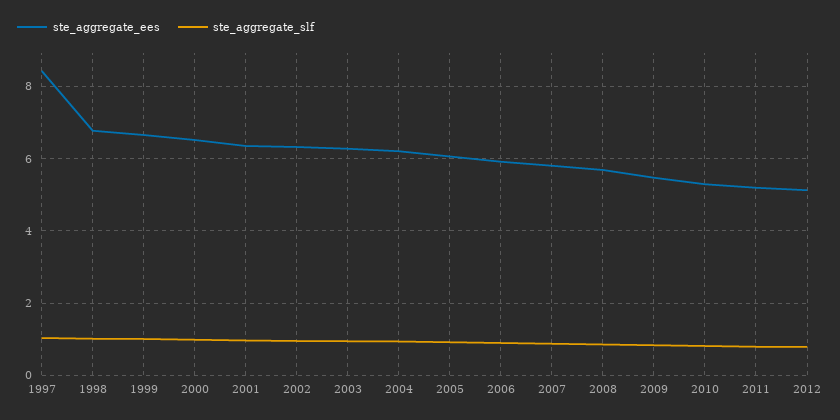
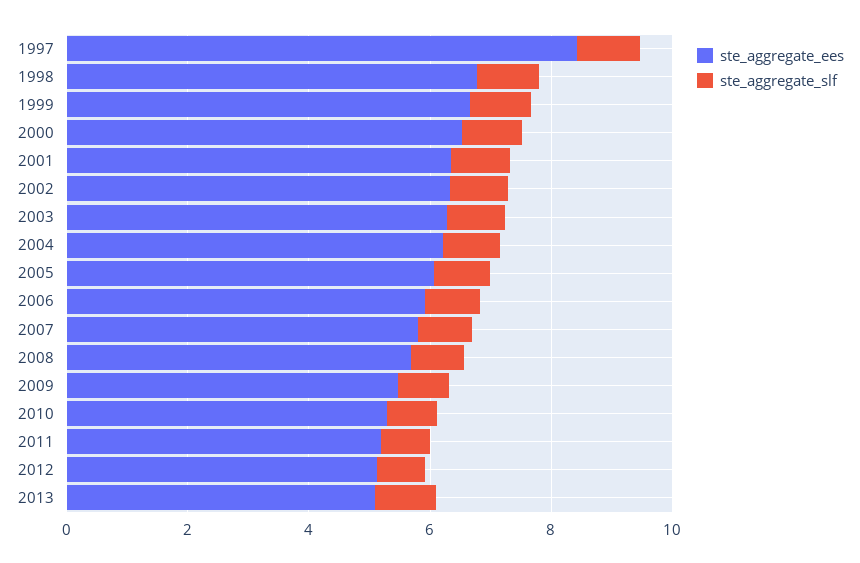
ste_aggregate_ees, 2013: none -> 5
ste_aggregate_slf, 2013: none -> 1

